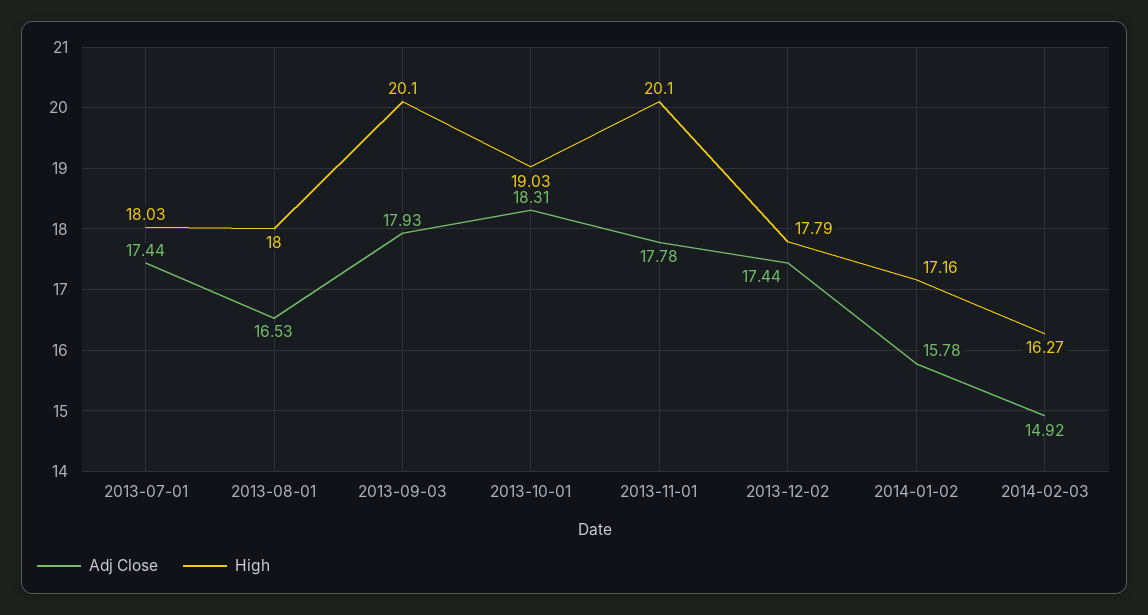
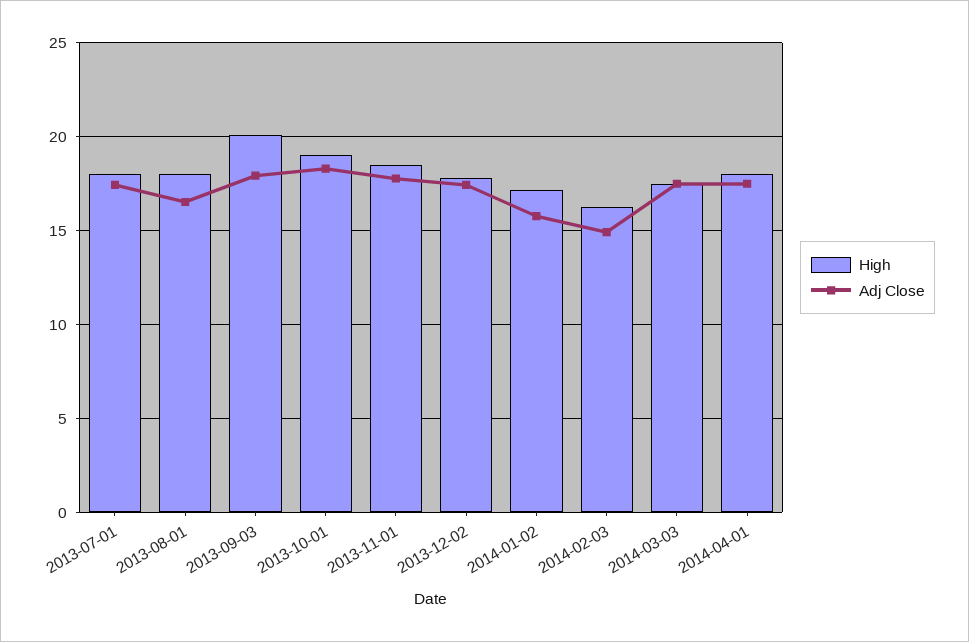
High, 2013-11-01: 20.1 -> 18.5
High, 2014-03-03: none -> 17.5
Adj Close, 2014-03-03: none -> 17.5
High, 2014-04-01: none -> 18
Adj Close, 2014-04-01: none -> 17.5

